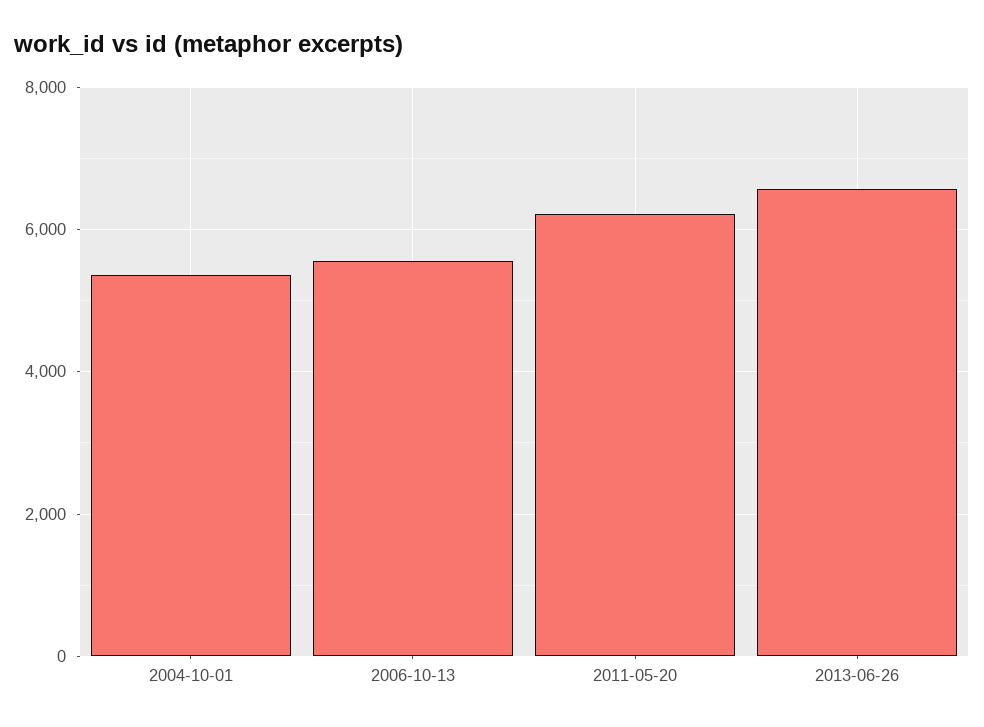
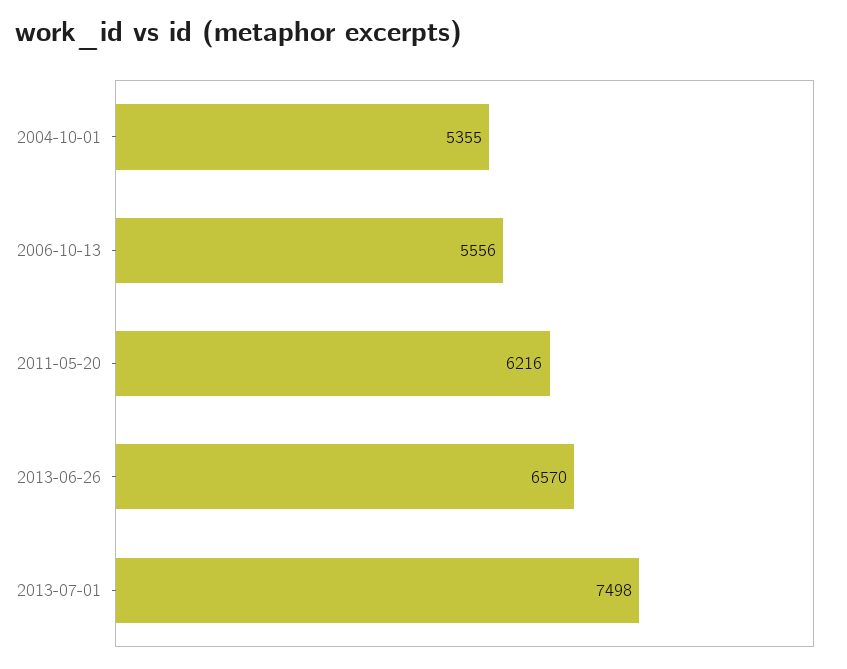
2013-07-01: none -> 7498

